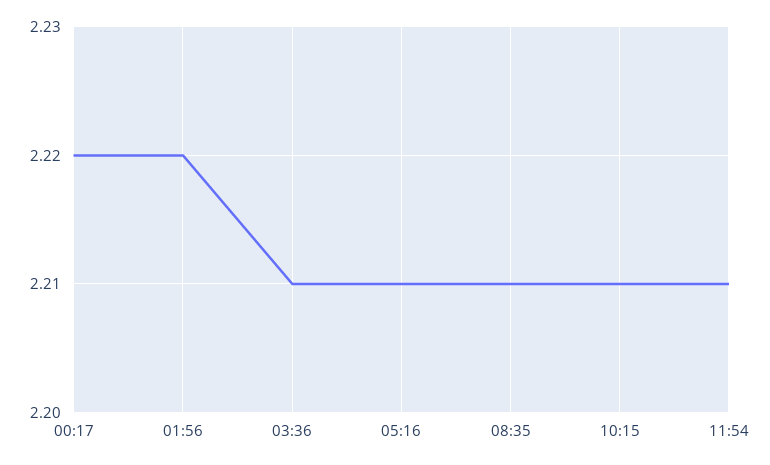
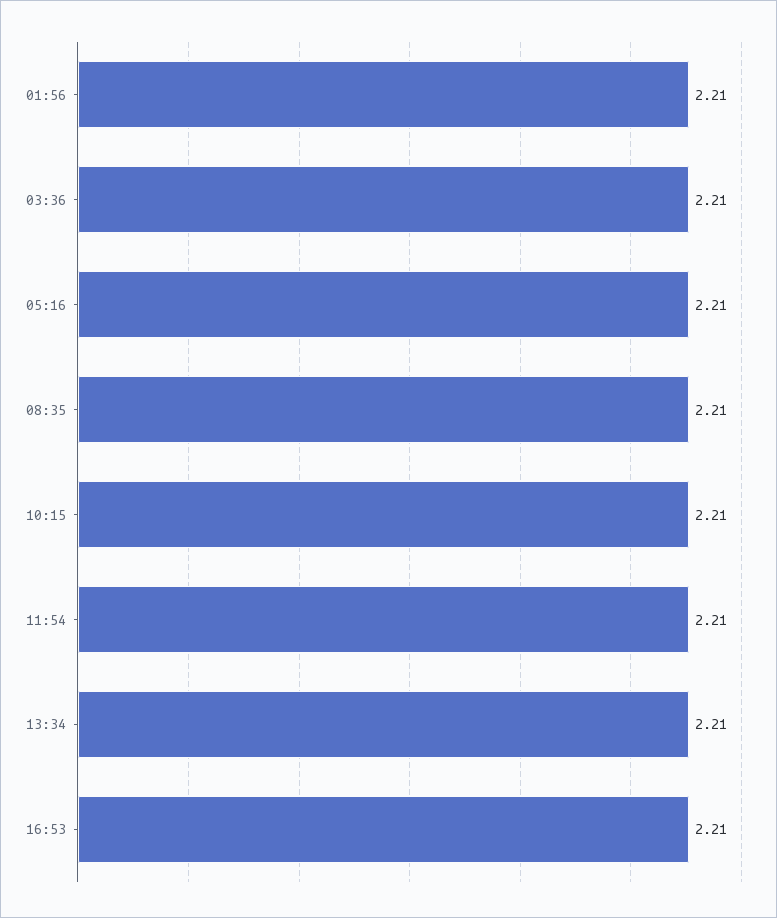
00:17: 2.22 -> none
01:56: 2.22 -> 2.21
13:34: none -> 2.21
16:53: none -> 2.21

